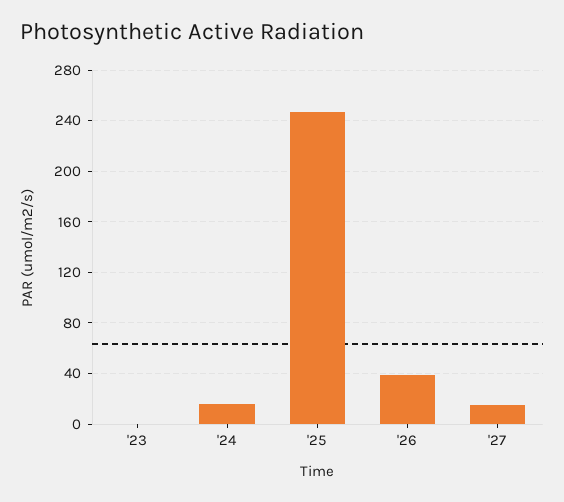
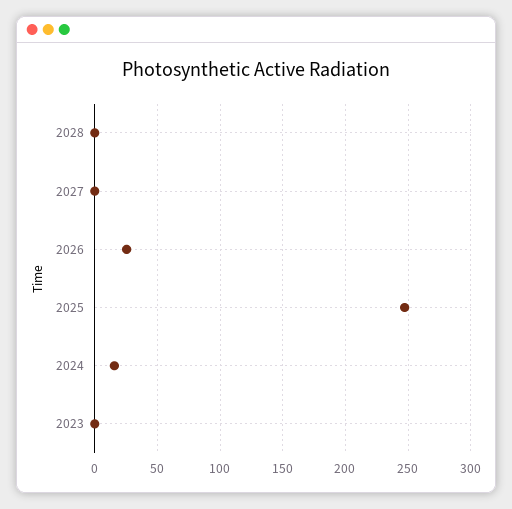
'26: 40 -> 25
'27: 15 -> 0
2028: none -> 0

